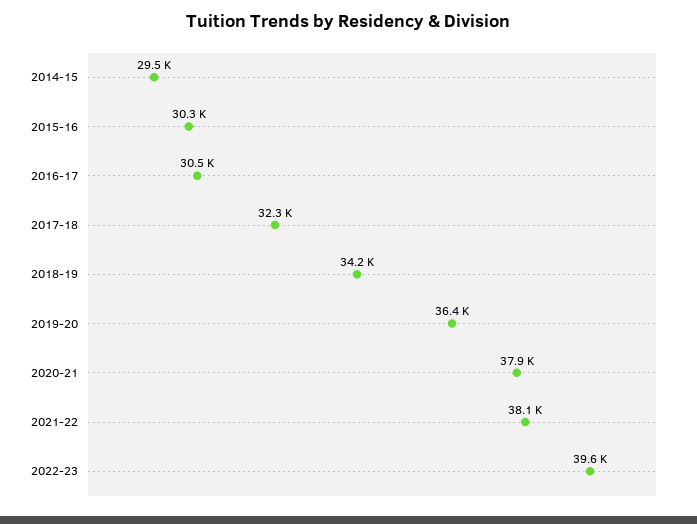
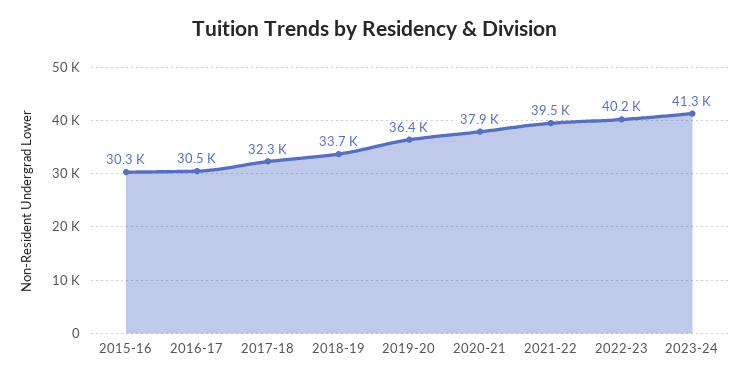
2014-15: 29500 -> none
2018-19: 34200 -> 33700
2021-22: 38100 -> 39500
2022-23: 39600 -> 40200
2023-24: none -> 41300

